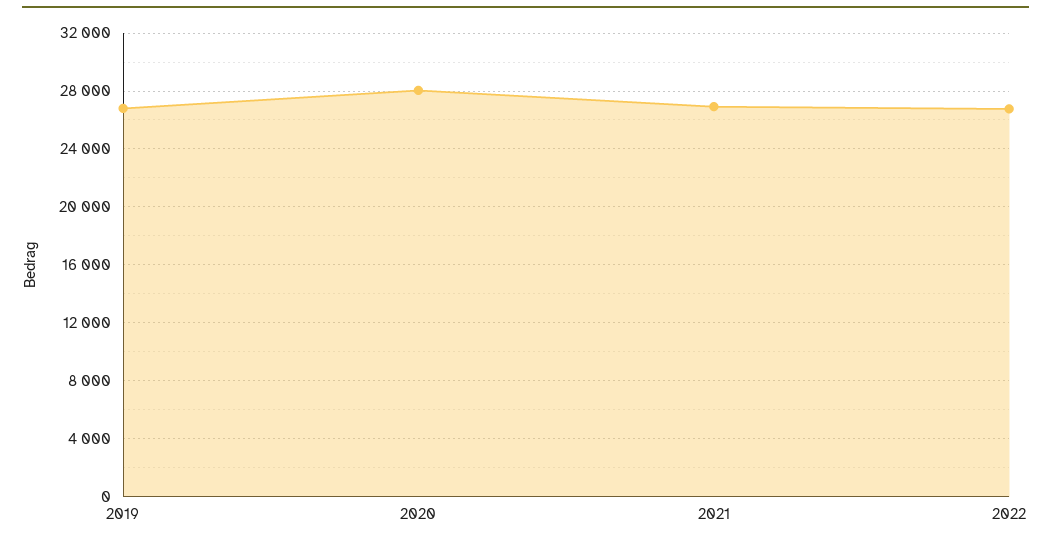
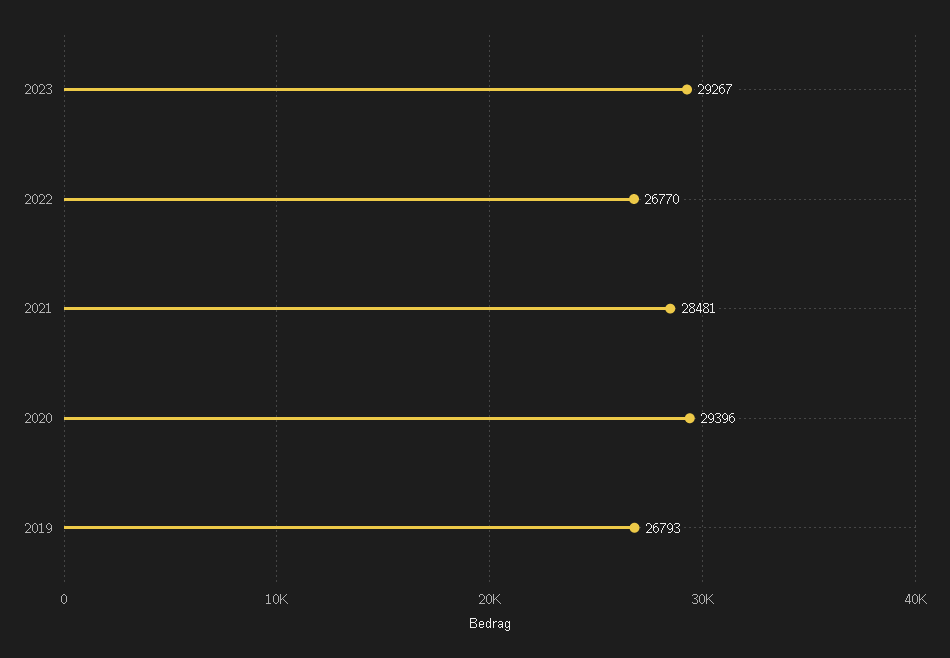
2020: 28000 -> 29396
2021: 27000 -> 28481
2023: none -> 29267

